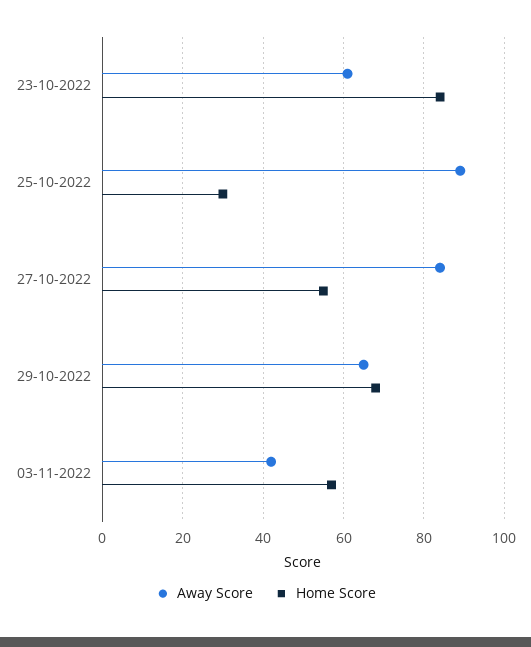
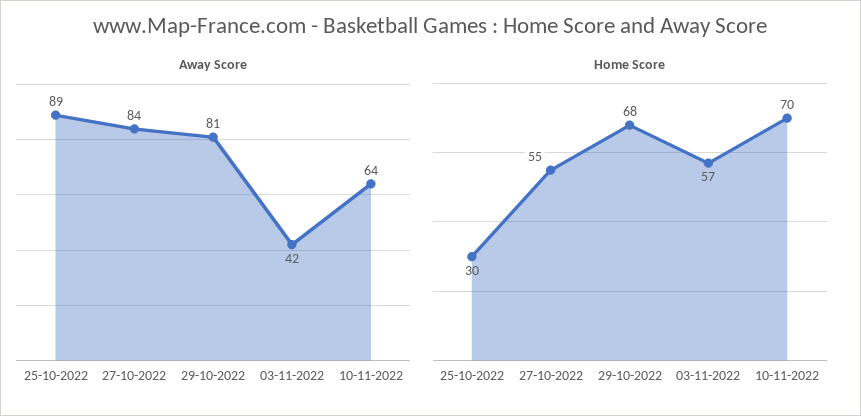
Away Score, 23-10-2022: 60 -> none
Home Score, 23-10-2022: 85 -> none
Away Score, 29-10-2022: 65 -> 81
Away Score, 10-11-2022: none -> 64
Home Score, 10-11-2022: none -> 70

